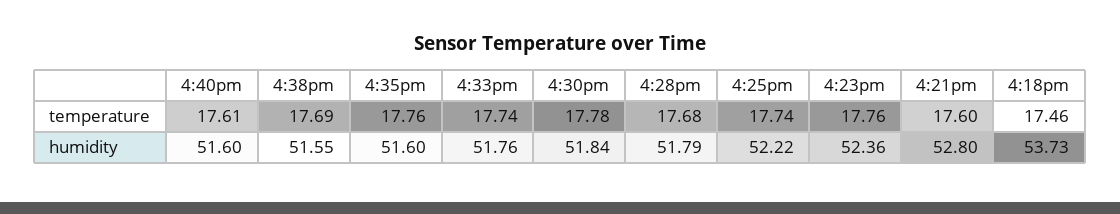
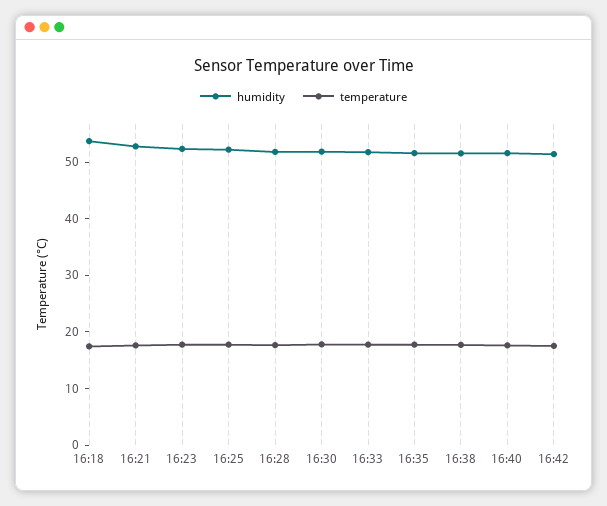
humidity, 16:42: none -> 52
temperature, 16:42: none -> 18

